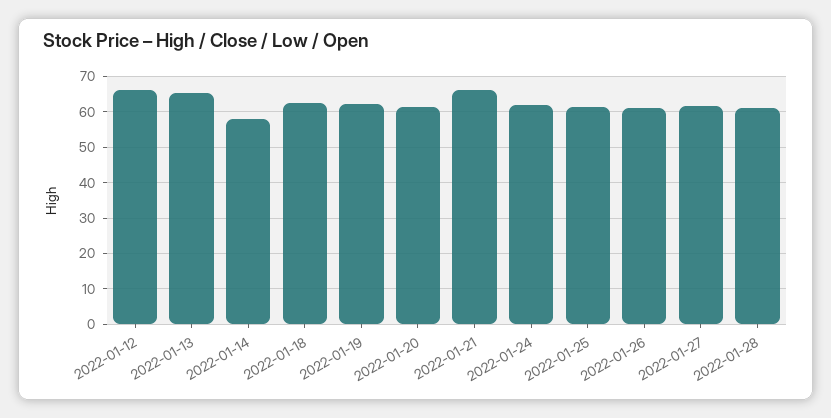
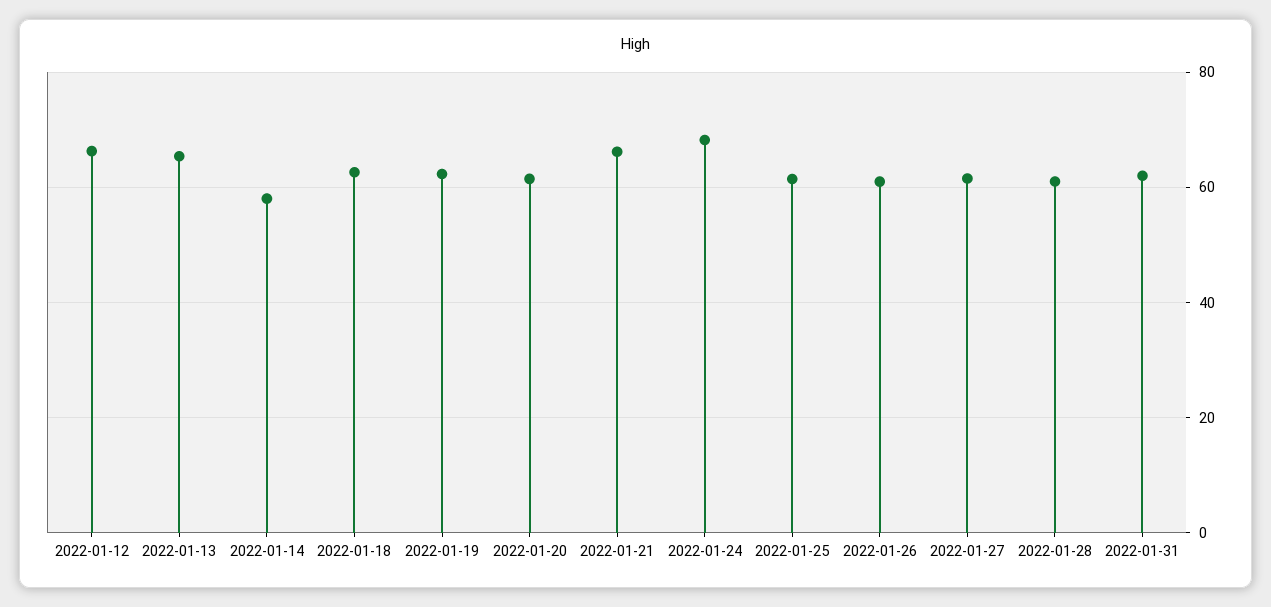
2022-01-24: 62 -> 68
2022-01-31: none -> 62

